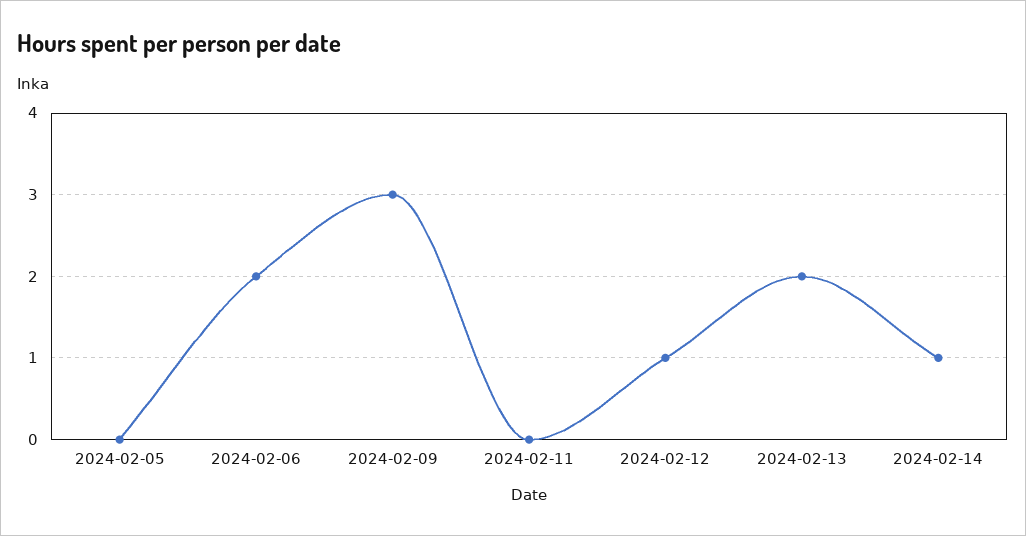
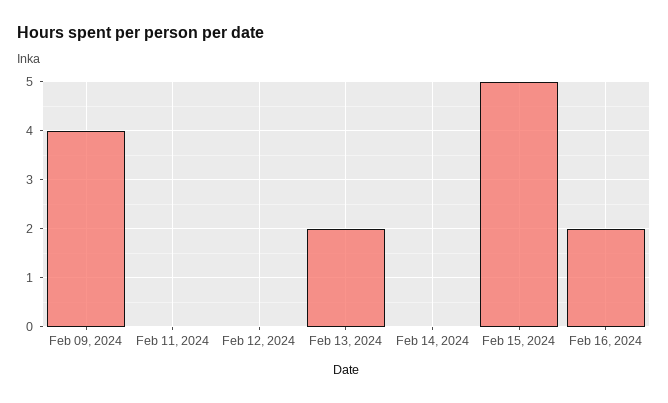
2024-02-05: 0 -> none
2024-02-06: 2 -> none
2024-02-09: 3 -> 4
2024-02-12: 1 -> 0
2024-02-14: 1 -> 0
Feb 15, 2024: none -> 5
Feb 16, 2024: none -> 2

